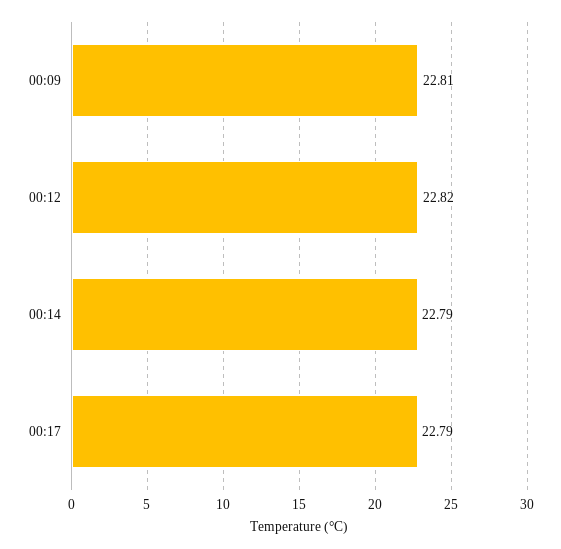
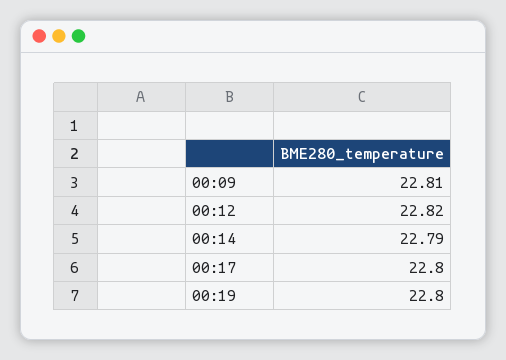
00:17: 22.79 -> 22.8
00:19: none -> 22.8

